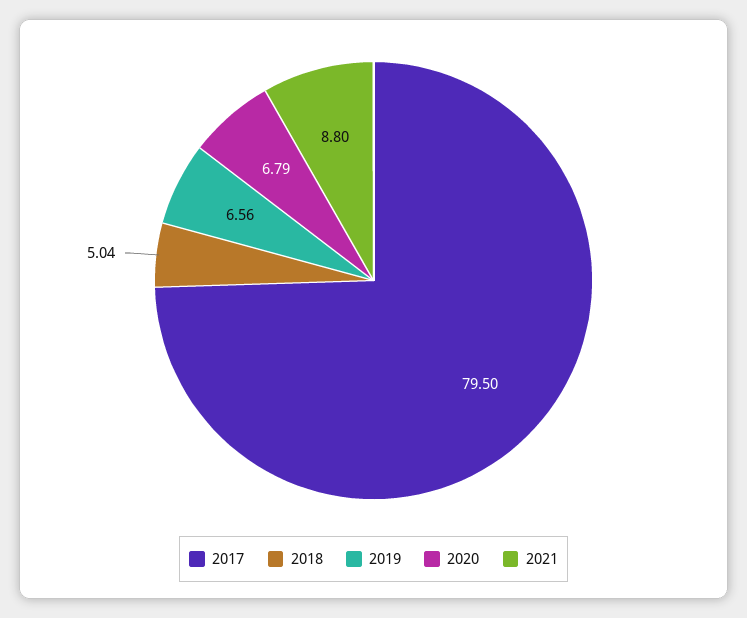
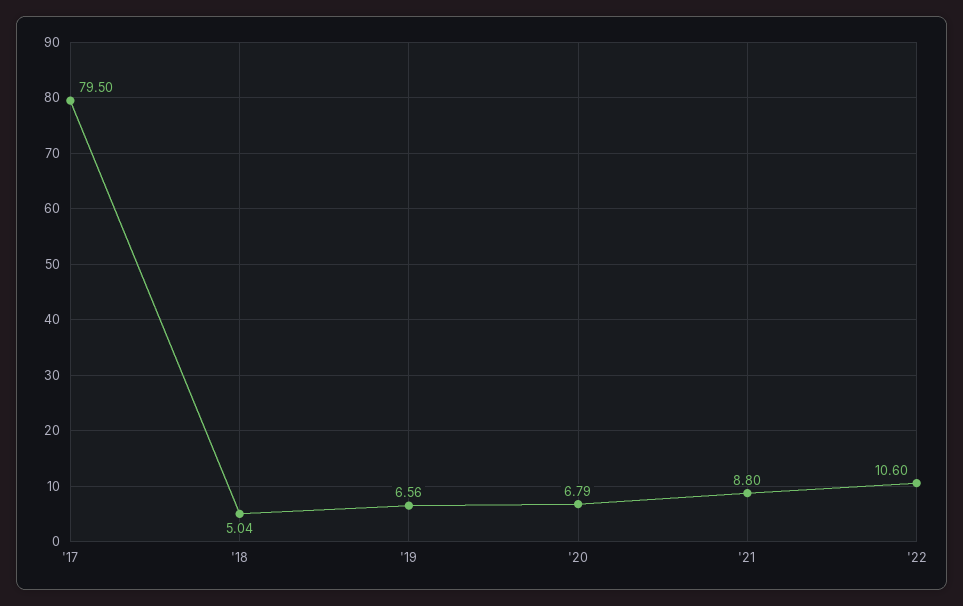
'22: none -> 10.6

